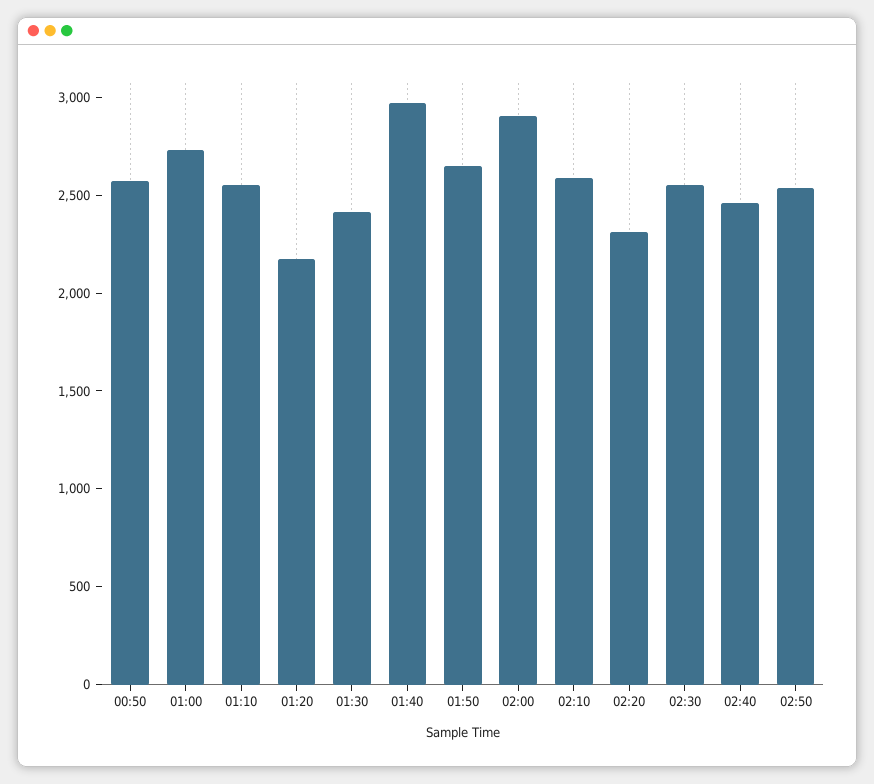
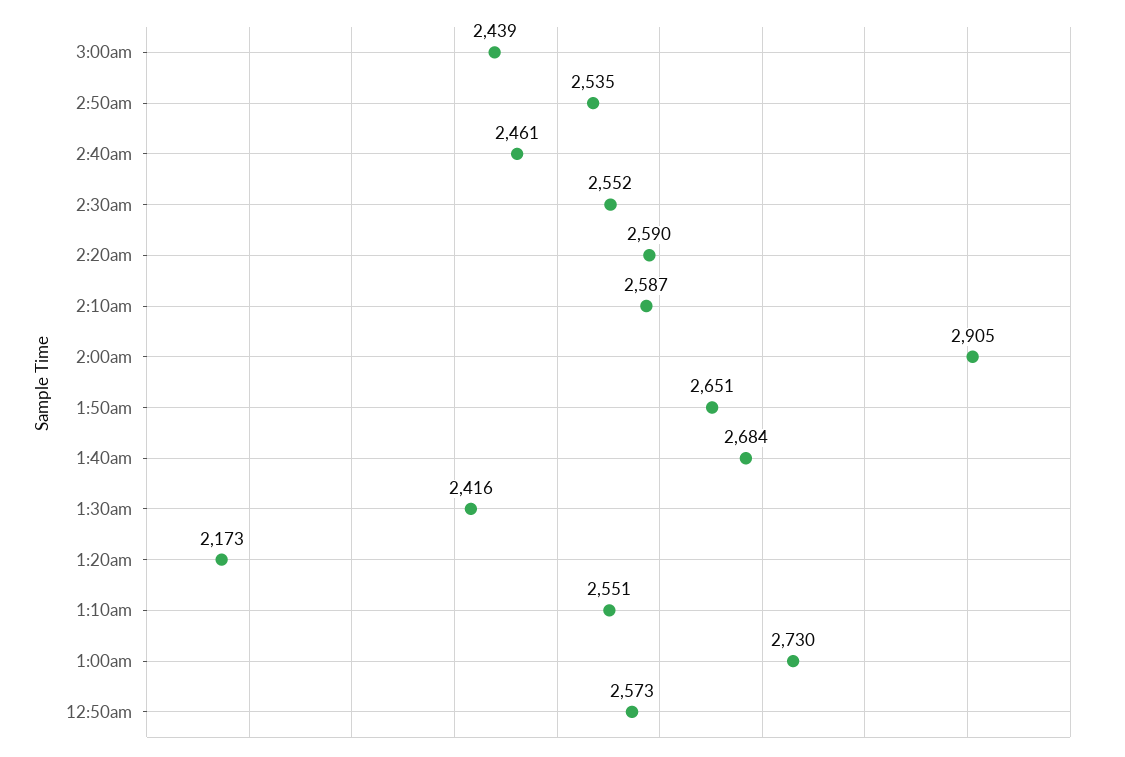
01:40: 3000 -> 2684
02:20: 2300 -> 2590
3:00am: none -> 2439

